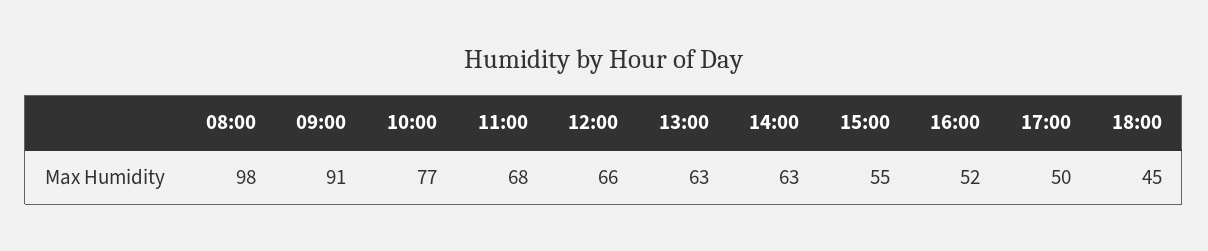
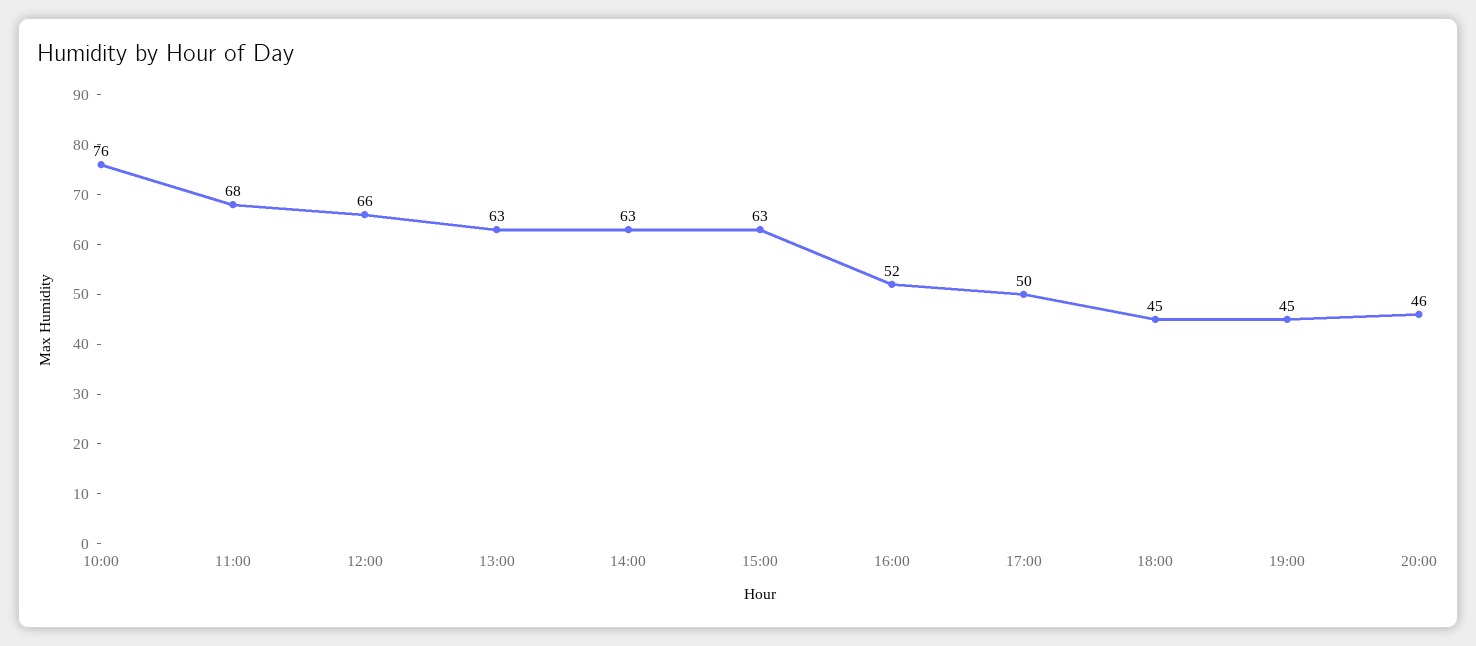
08:00: 98 -> none
09:00: 91 -> none
10:00: 77 -> 76
15:00: 55 -> 63
19:00: none -> 45
20:00: none -> 46

